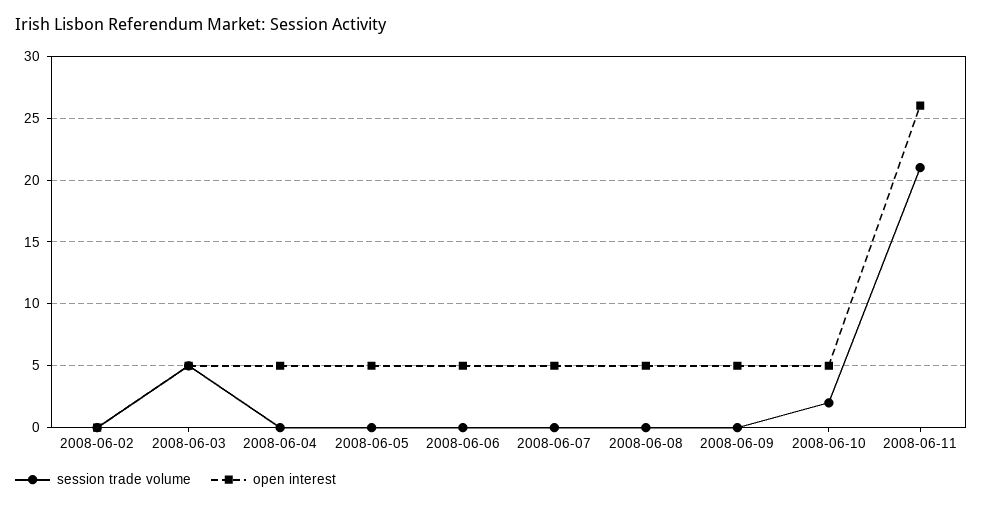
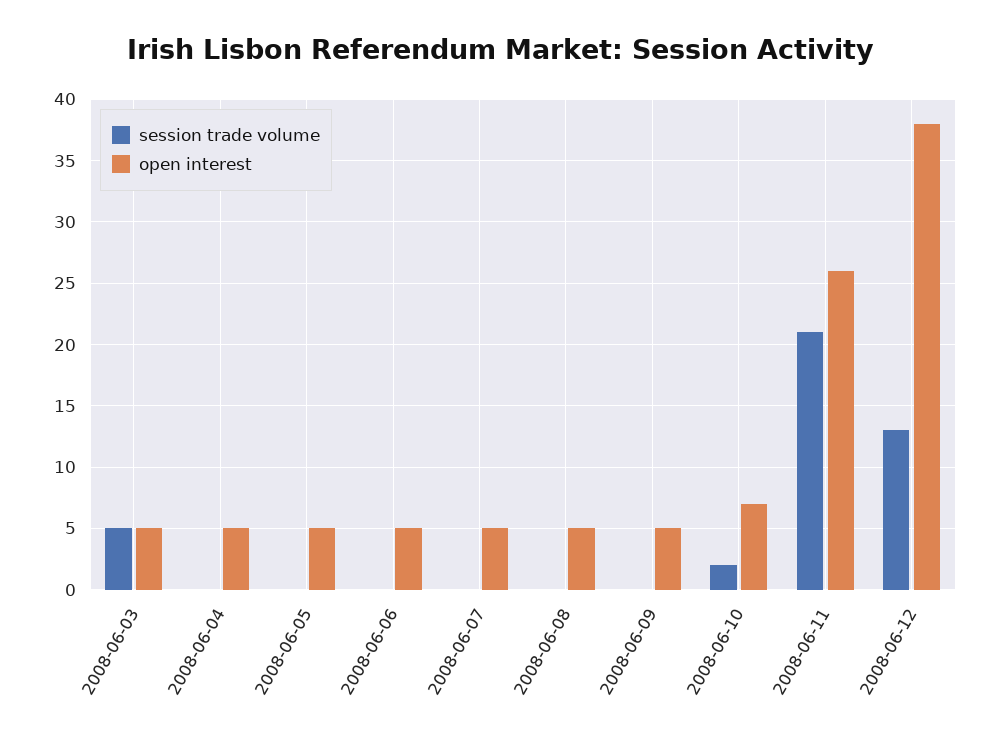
session trade volume, 2008-06-02: 0 -> none
open interest, 2008-06-02: 0 -> none
open interest, 2008-06-10: 5 -> 7
session trade volume, 2008-06-12: none -> 13
open interest, 2008-06-12: none -> 38

